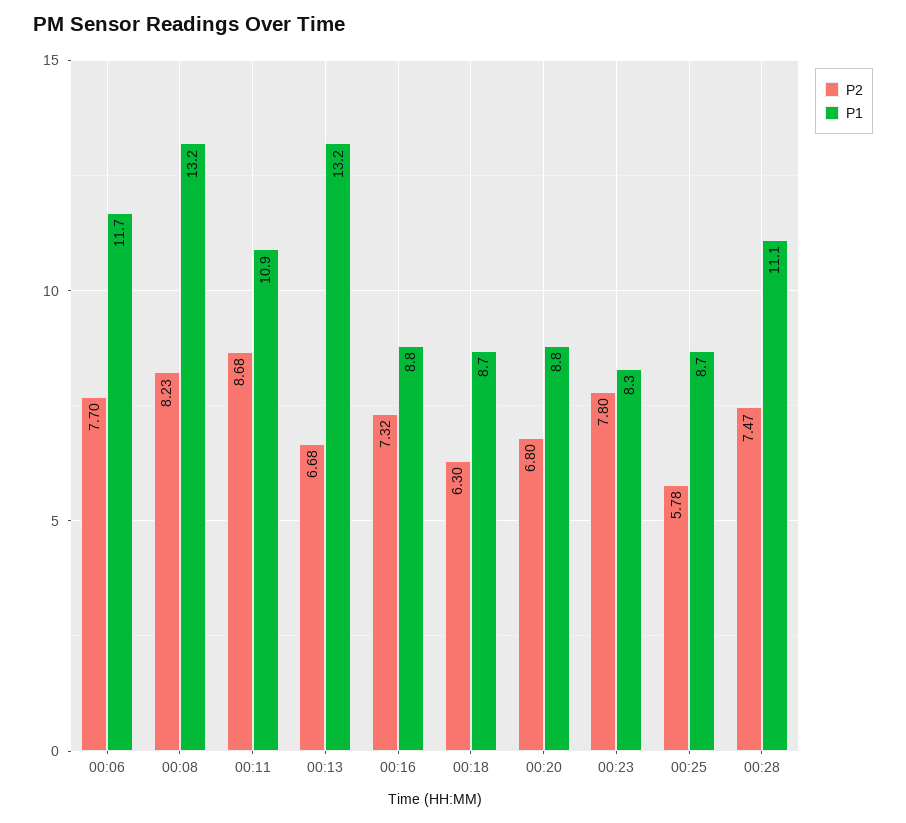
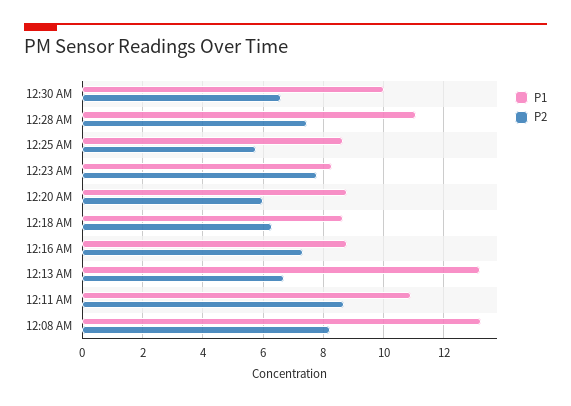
P2, 00:06: 7.7 -> none
P1, 00:06: 11.7 -> none
P2, 00:20: 6.8 -> 6
P1, 12:30 AM: none -> 10
P2, 12:30 AM: none -> 6.6

